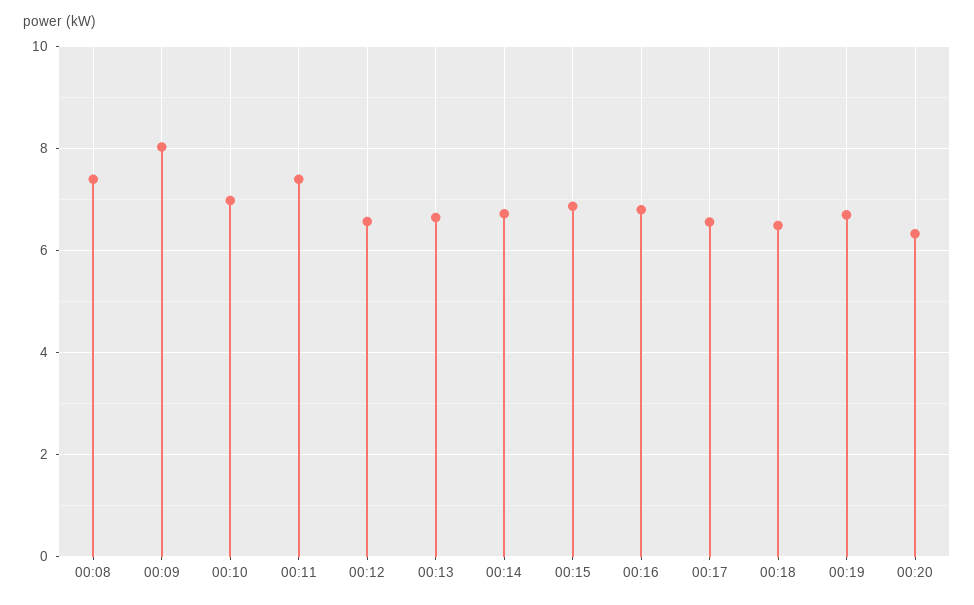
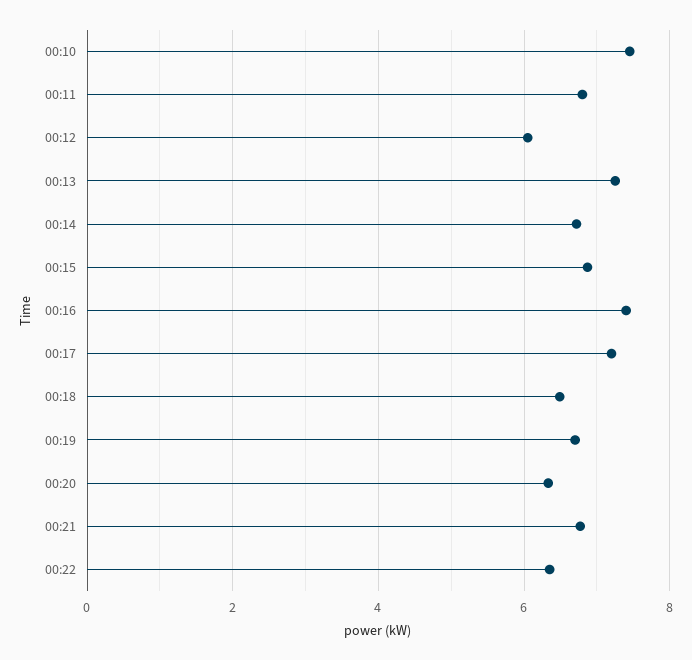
00:08: 7.4 -> none
00:09: 8 -> none
00:10: 7 -> 7.4
00:11: 7.4 -> 6.8
00:12: 6.6 -> 6
00:13: 6.6 -> 7.2
00:16: 6.8 -> 7.4
00:17: 6.6 -> 7.2
00:21: none -> 6.8
00:22: none -> 6.4

